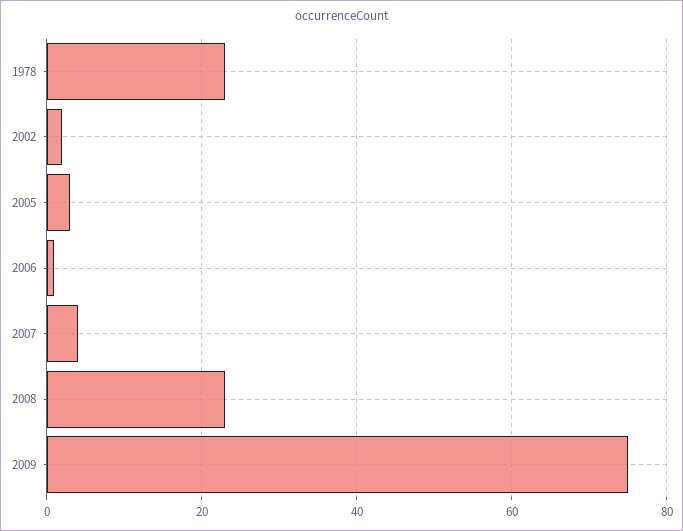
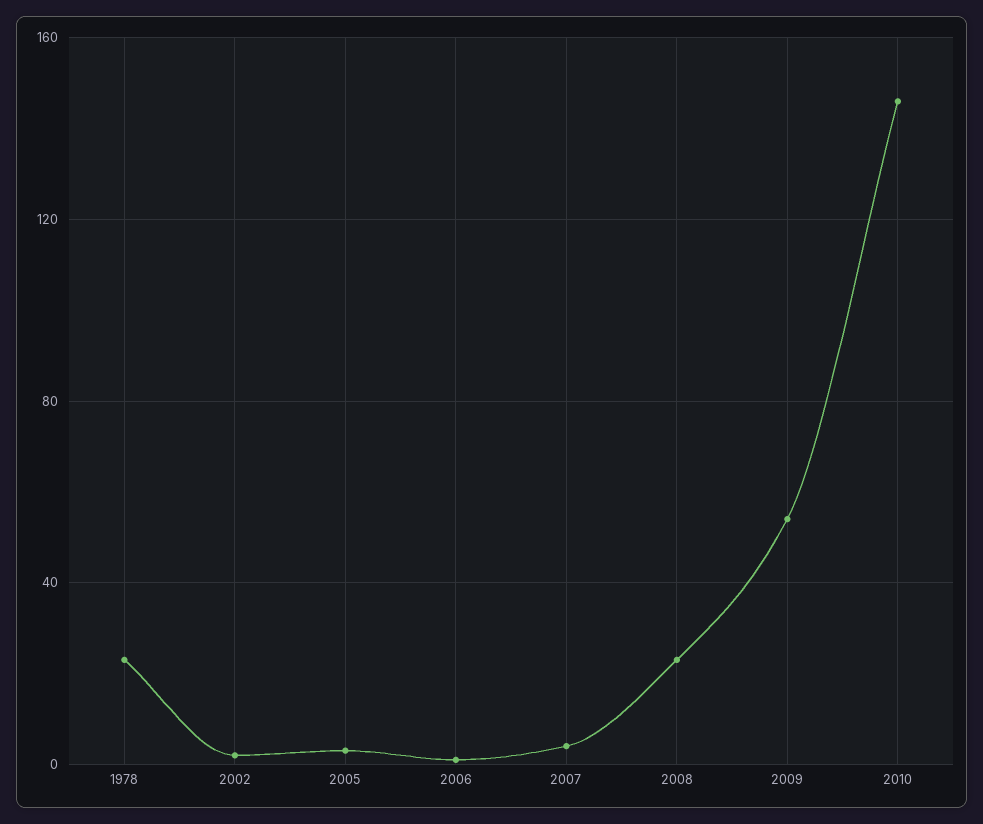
2009: 75 -> 55
2010: none -> 145

